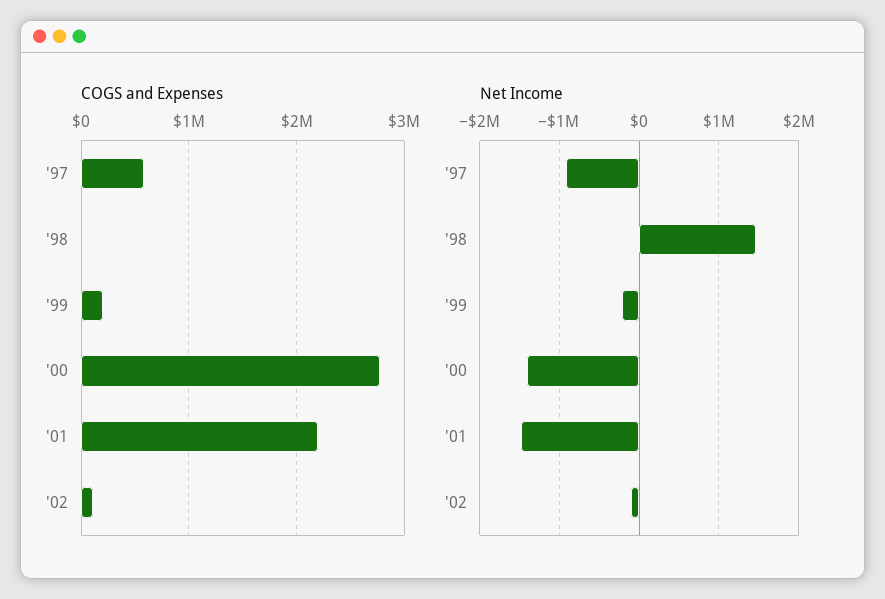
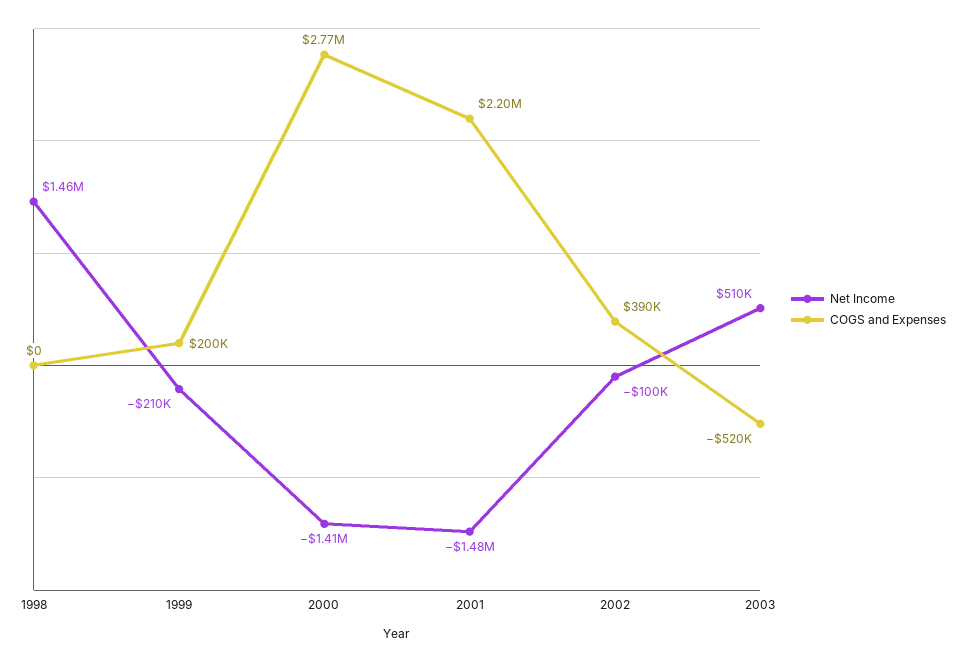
COGS and Expenses, '97: 600000 -> none
COGS and Expenses, '02: 100000 -> 390000
Net Income, '97: -900000 -> none
Net Income, 2003: none -> 510000
COGS and Expenses, 2003: none -> -520000

